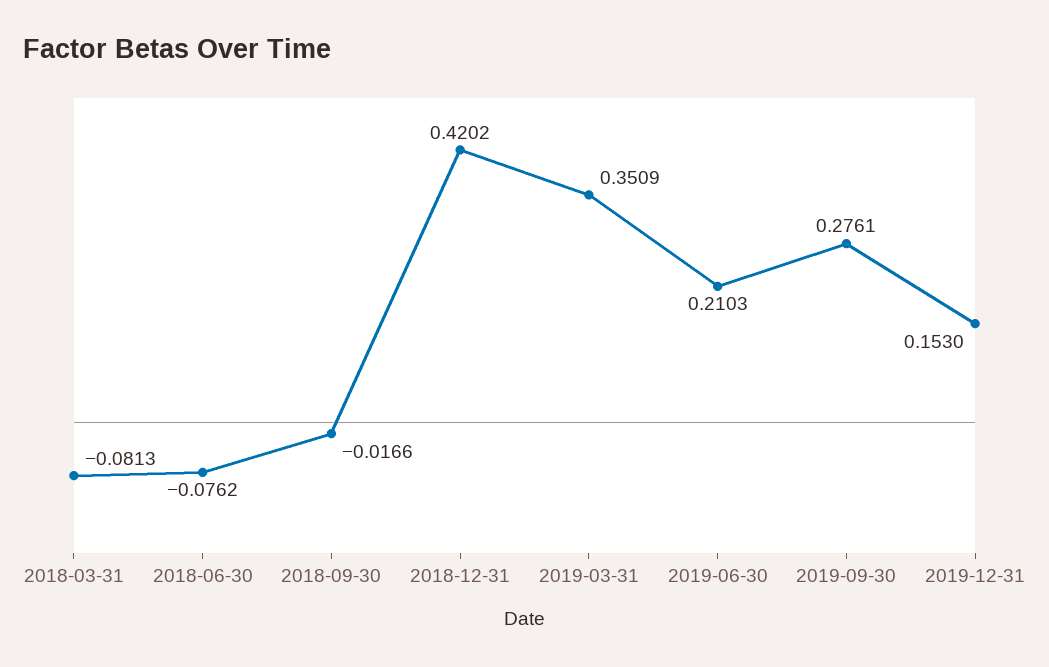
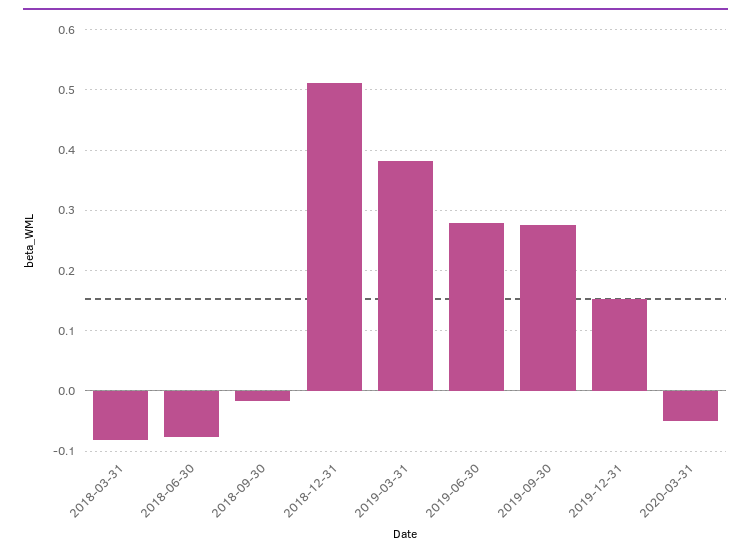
2018-12-31: 0.4202 -> 0.51
2019-03-31: 0.3509 -> 0.38
2019-06-30: 0.2103 -> 0.28
2020-03-31: none -> -0.05

